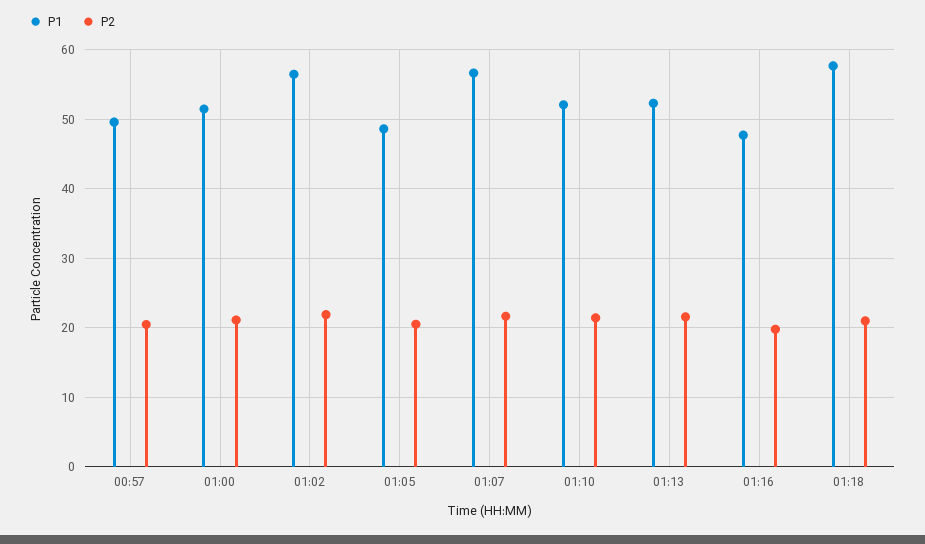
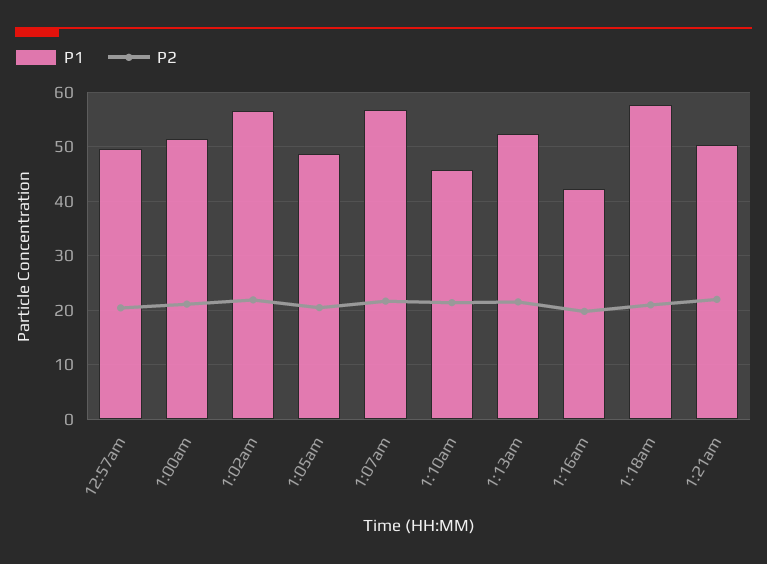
P1, 01:10: 52 -> 46
P1, 01:16: 48 -> 42
P1, 1:21am: none -> 50
P2, 1:21am: none -> 22

